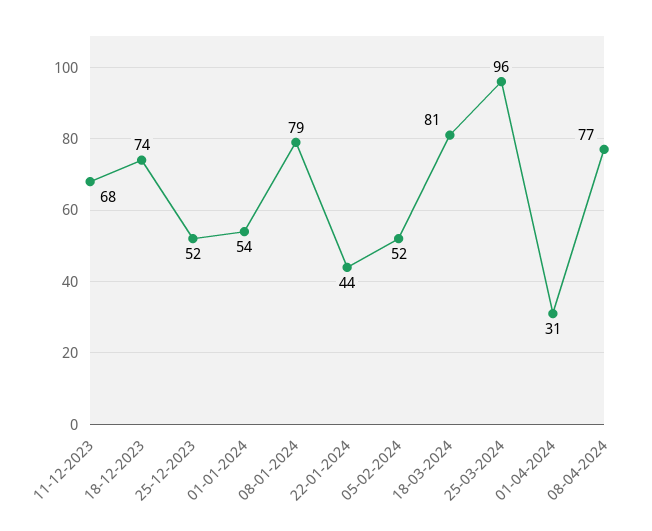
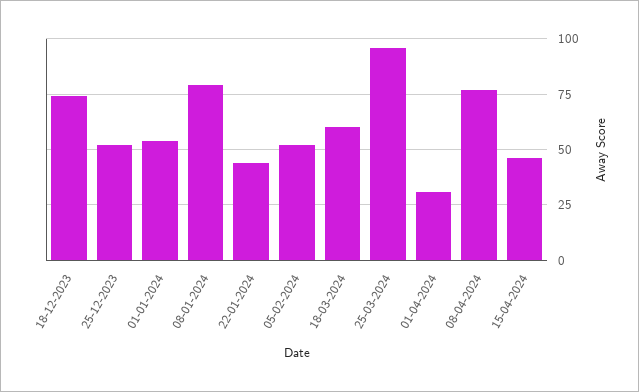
11-12-2023: 68 -> none
18-03-2024: 81 -> 60
15-04-2024: none -> 45

